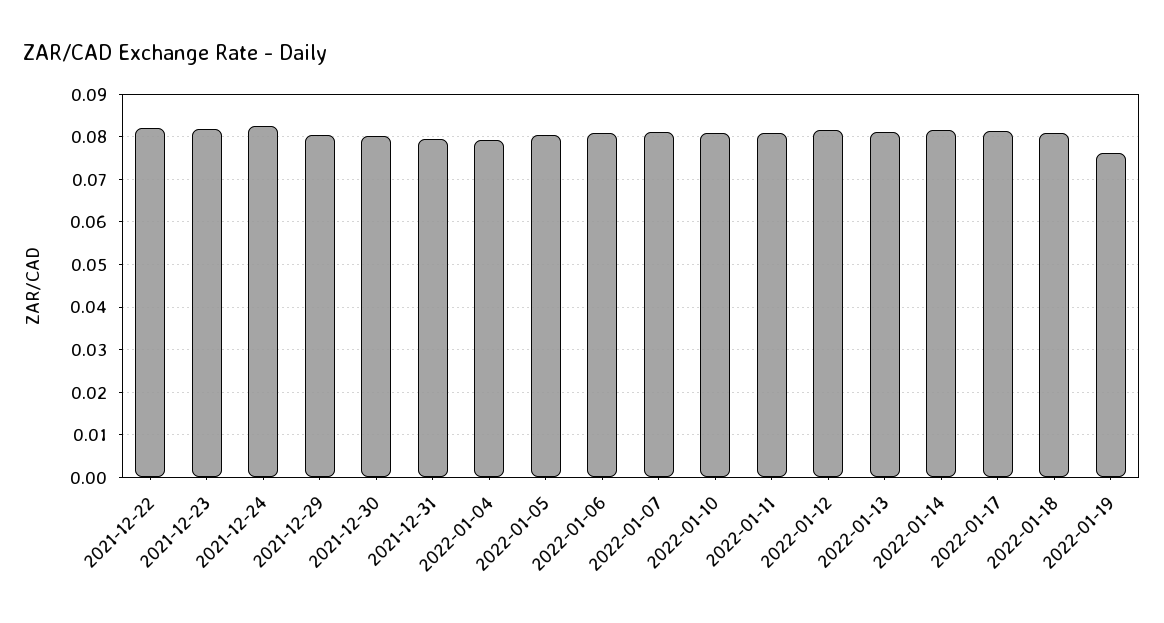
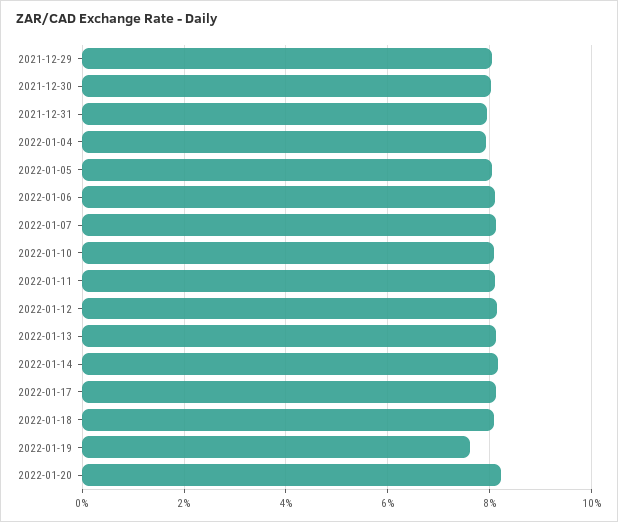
2021-12-22: 0.082 -> none
2021-12-23: 0.082 -> none
2021-12-24: 0.082 -> none
2022-01-20: none -> 0.082

